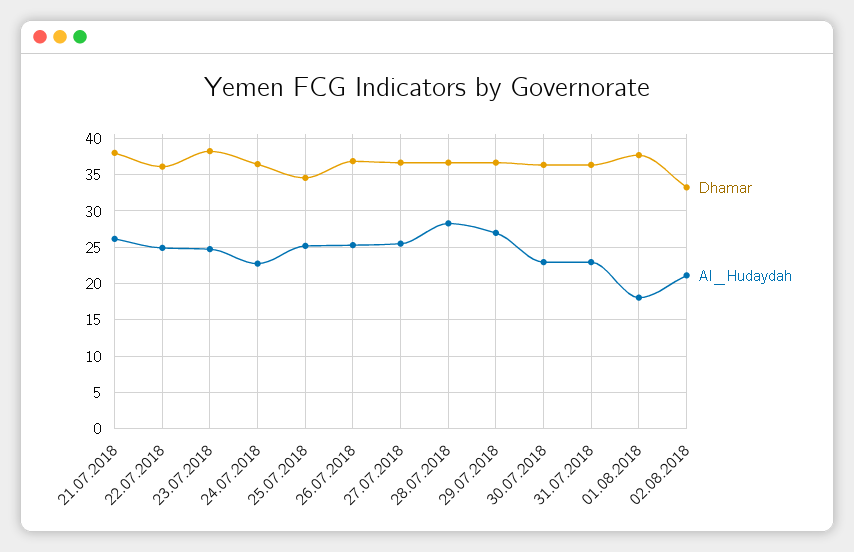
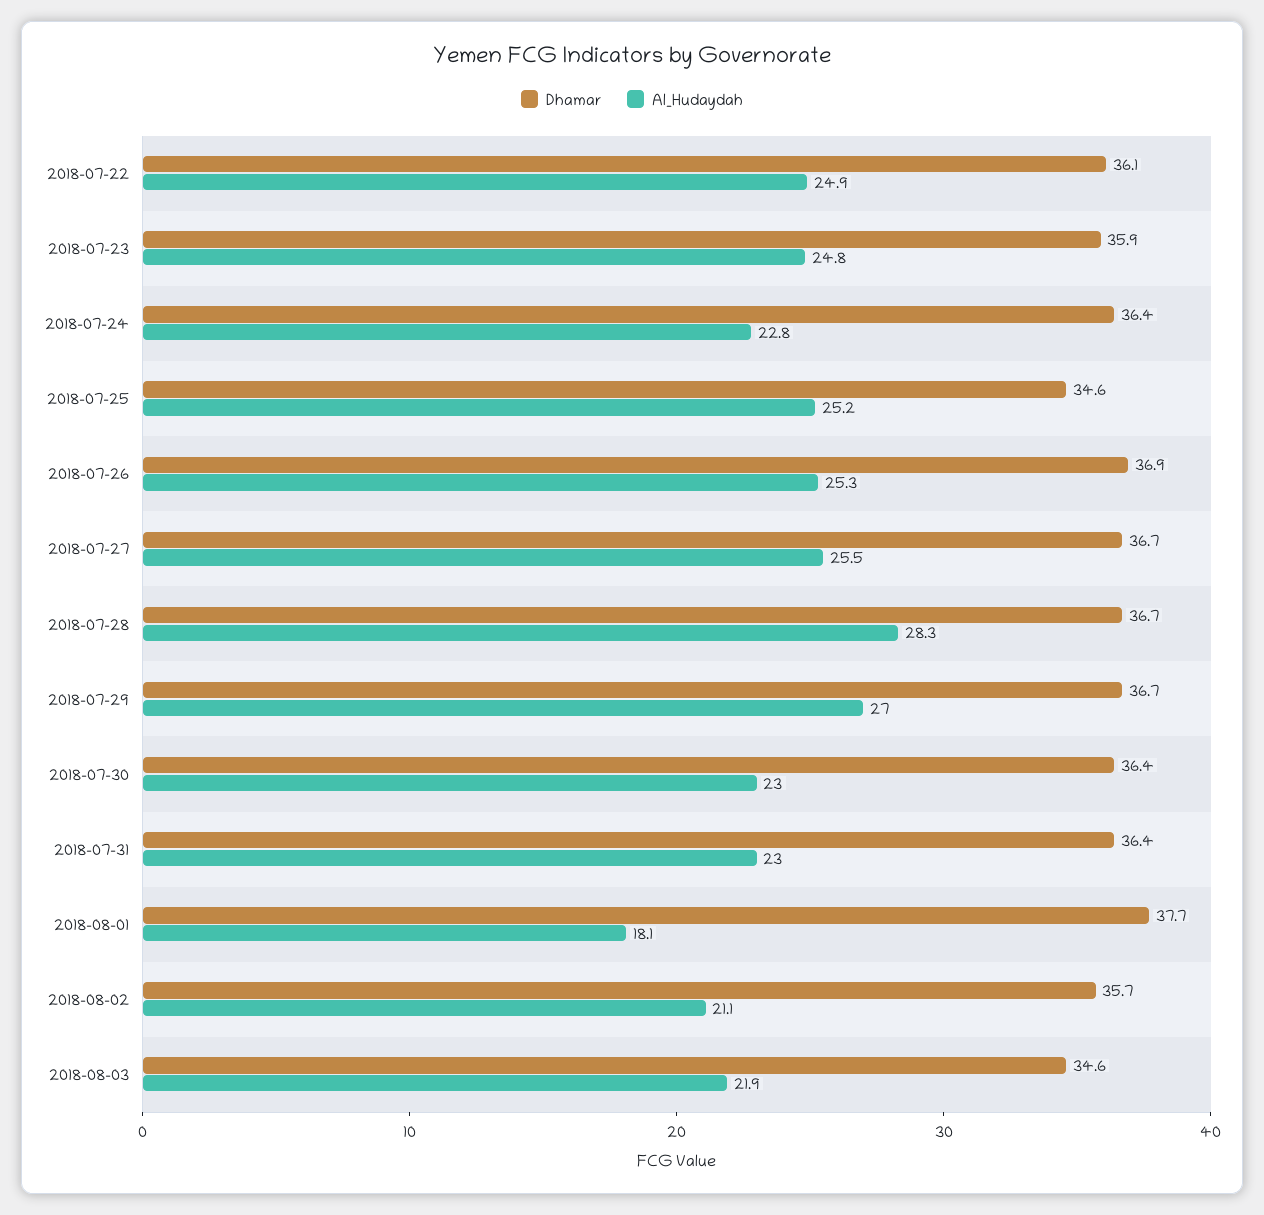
Dhamar, 21.07.2018: 38 -> none
Al_Hudaydah, 21.07.2018: 26 -> none
Dhamar, 23.07.2018: 38 -> 35.9
Dhamar, 02.08.2018: 33 -> 35.7
Dhamar, 2018-08-03: none -> 34.6
Al_Hudaydah, 2018-08-03: none -> 21.9

